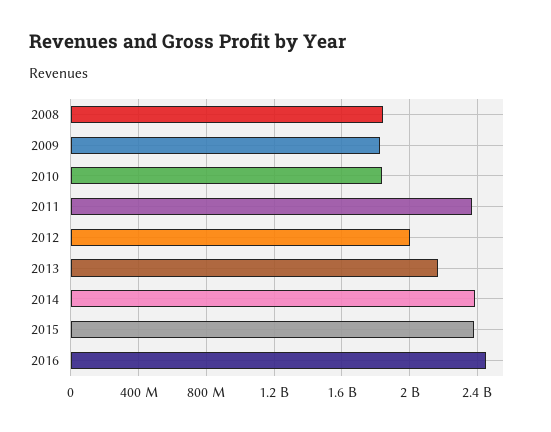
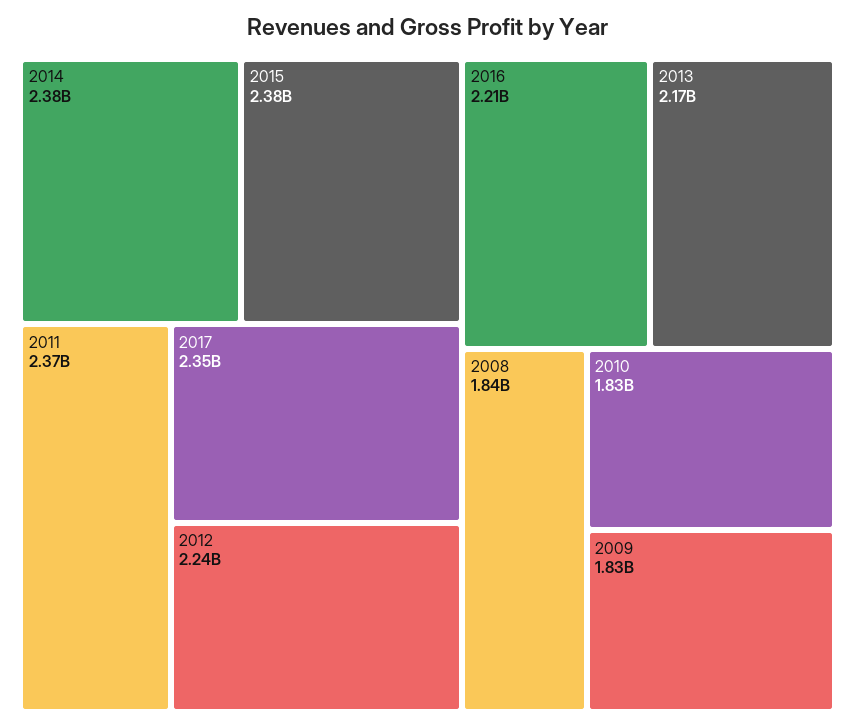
2012: 2000000000 -> 2240000000
2016: 2450000000 -> 2210000000
2017: none -> 2350000000

